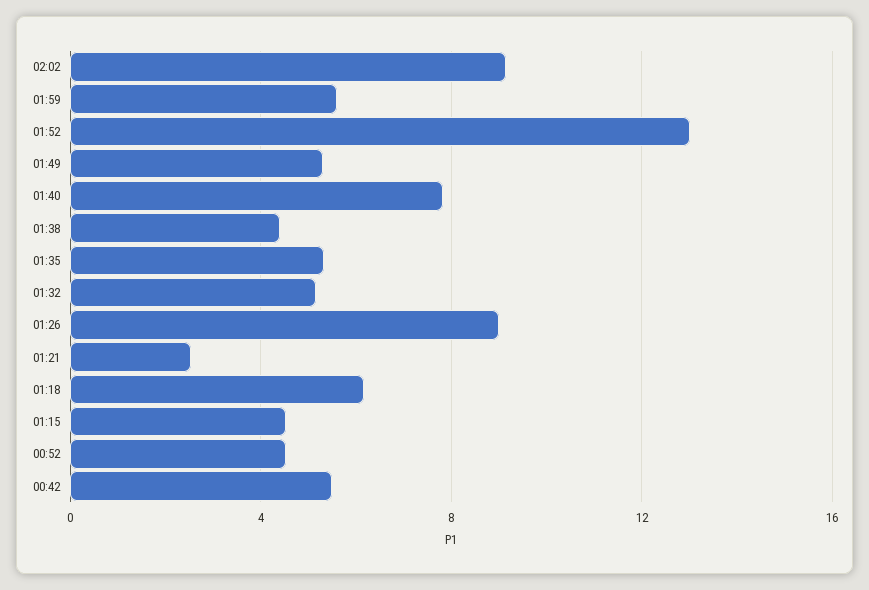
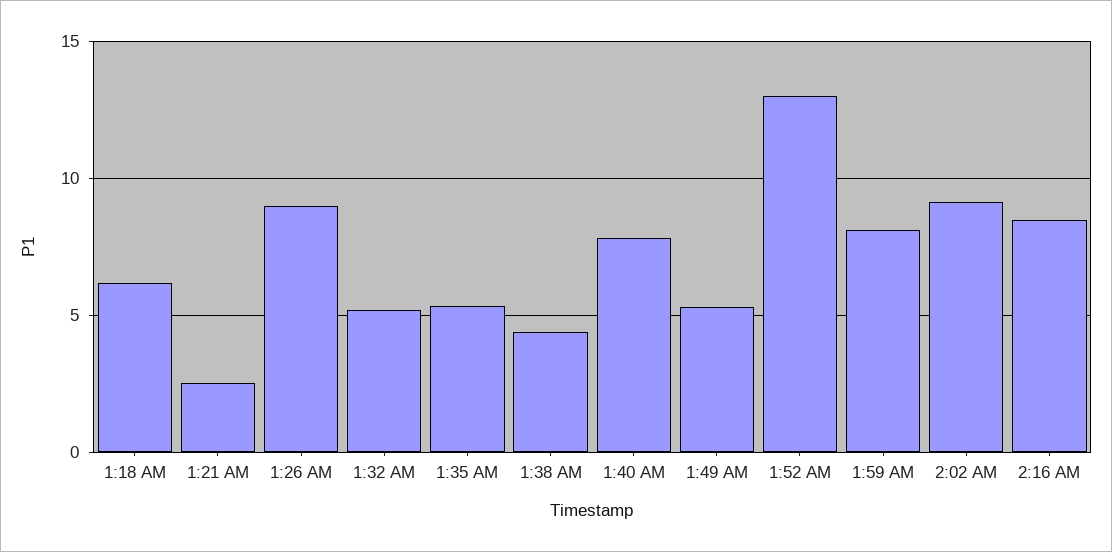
01:59: 5.5 -> 8
01:15: 4.5 -> none
00:52: 4.5 -> none
00:42: 5.5 -> none
2:16 AM: none -> 8.5

